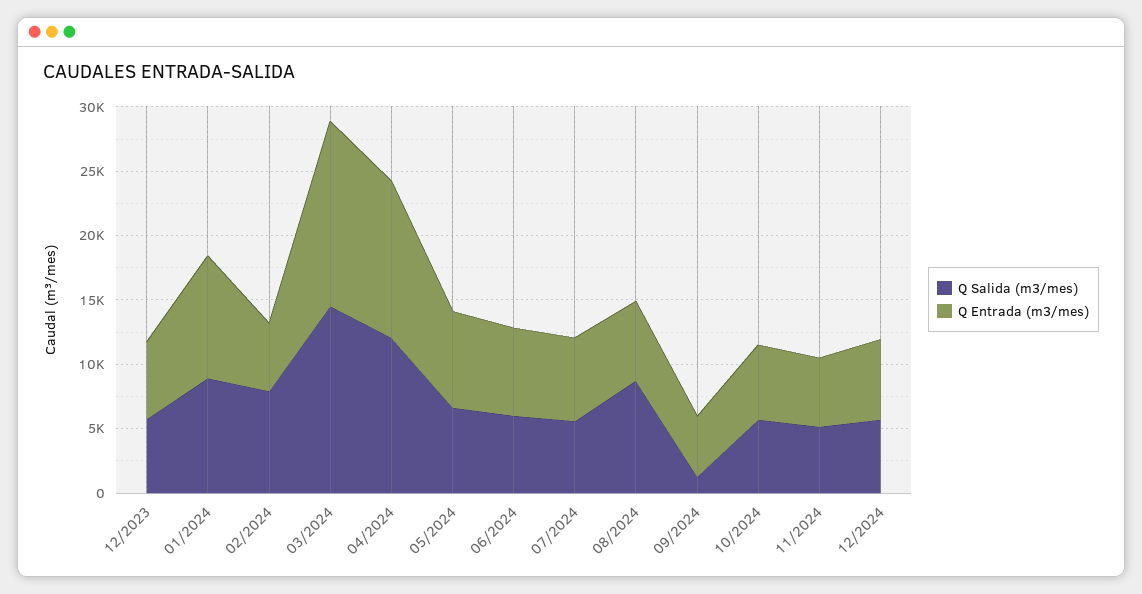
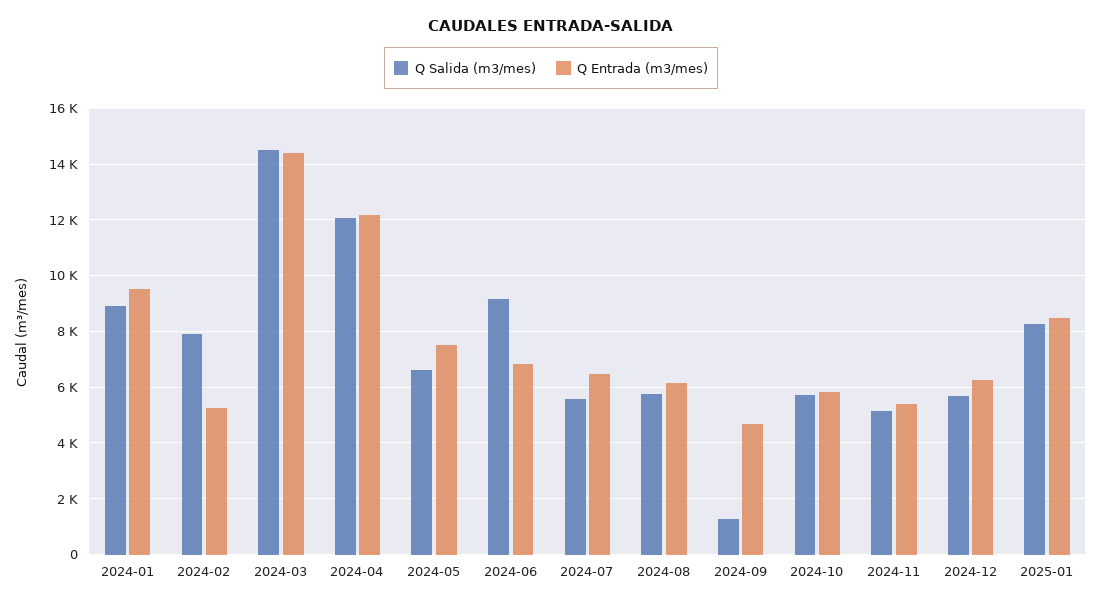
Q Salida (m3/mes), 12/2023: 6000 -> none
Q Entrada (m3/mes), 12/2023: 6000 -> none
Q Salida (m3/mes), 06/2024: 6000 -> 9250
Q Salida (m3/mes), 08/2024: 9000 -> 5750
Q Salida (m3/mes), 2025-01: none -> 8250
Q Entrada (m3/mes), 2025-01: none -> 8500

